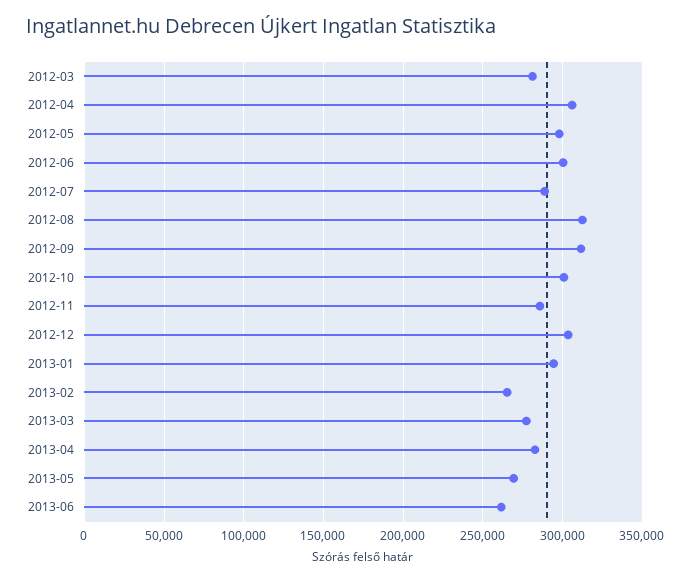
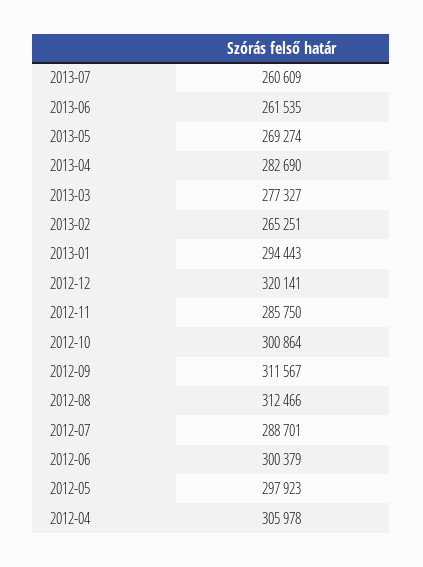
2012-03: 280000 -> none
2012-12: 305000 -> 320141
2013-07: none -> 260609

